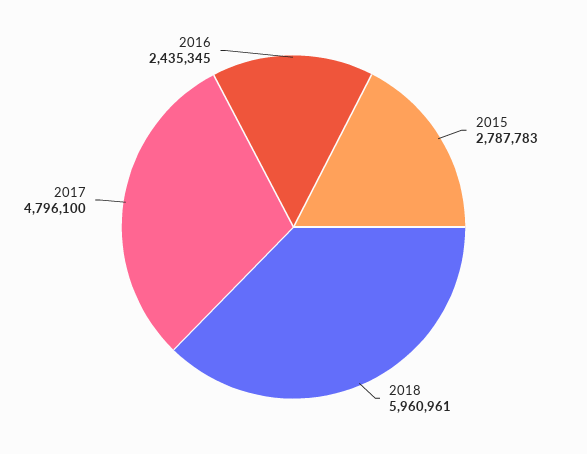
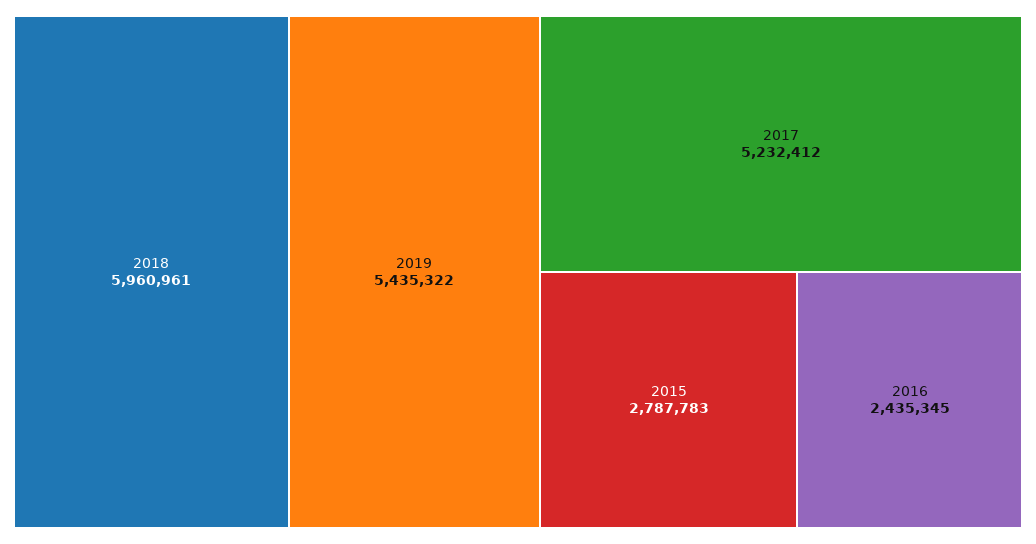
2017: 4796100 -> 5232412
2019: none -> 5435322

